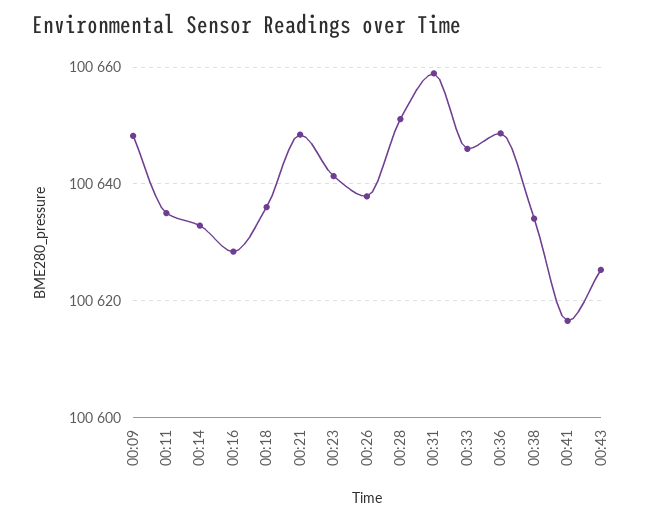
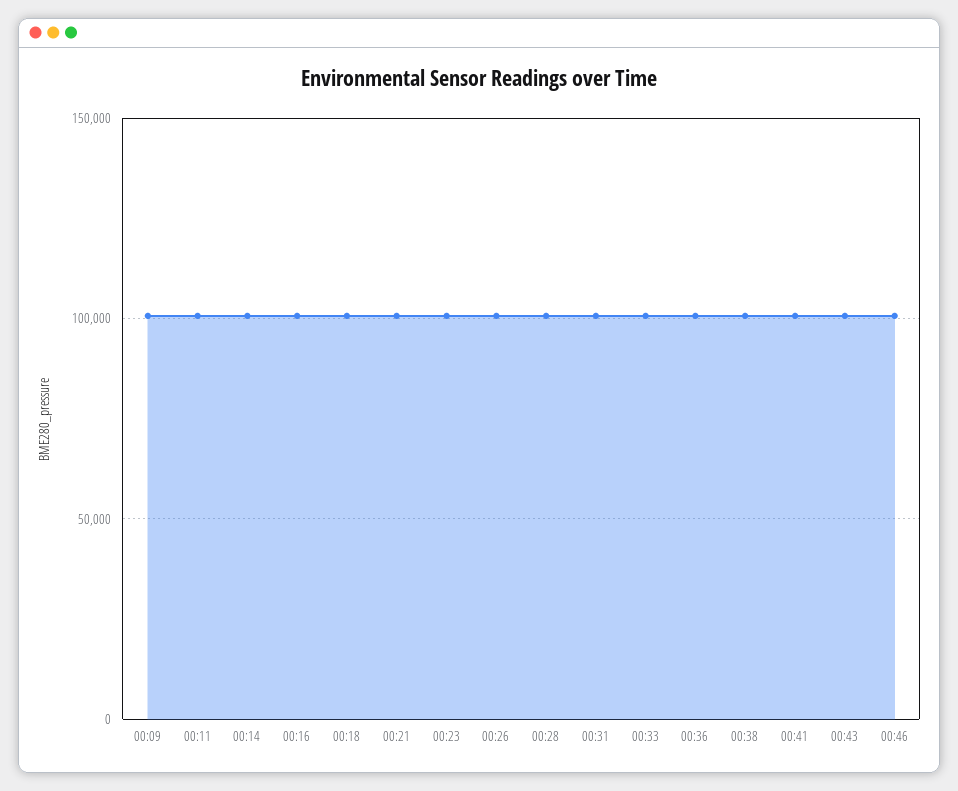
00:46: none -> 100000

